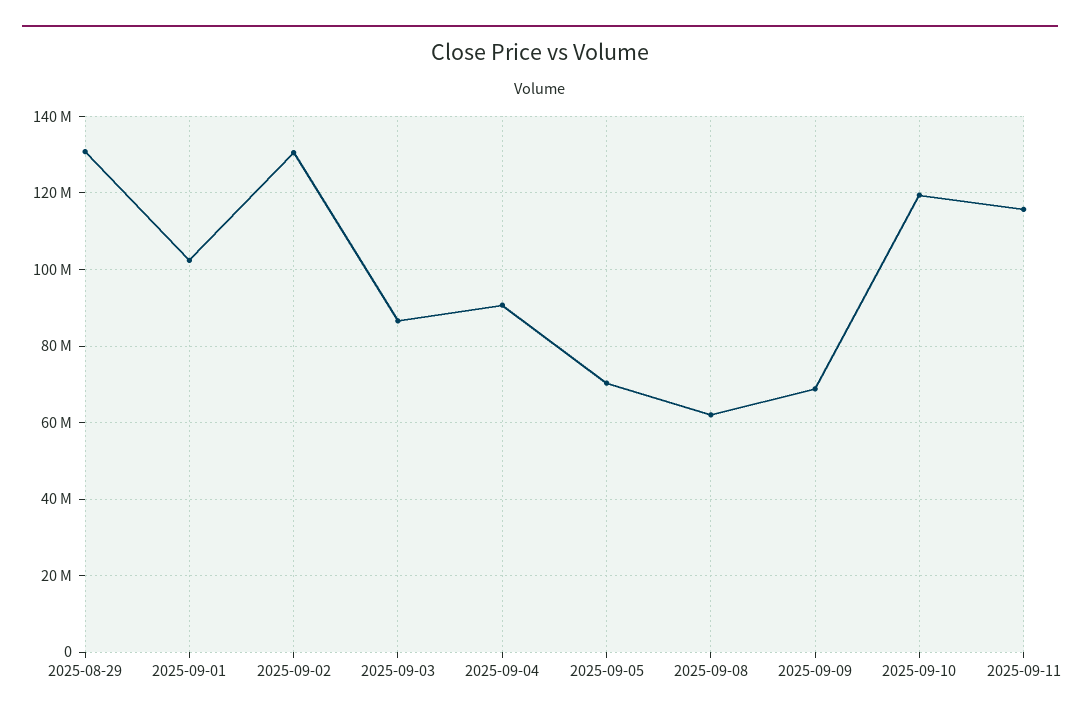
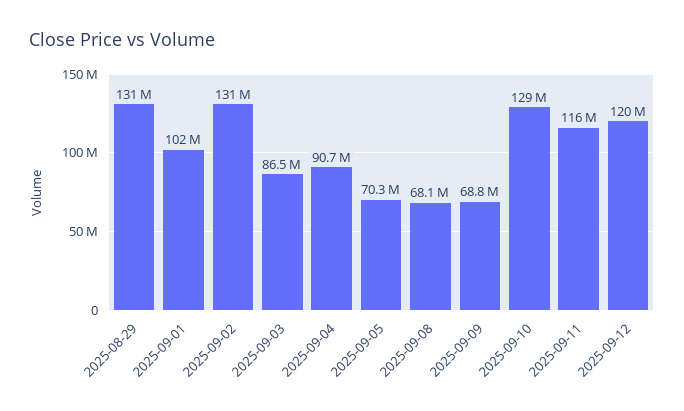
2025-09-08: 62000000 -> 68100000
2025-09-10: 120000000 -> 129000000
2025-09-12: none -> 120000000

